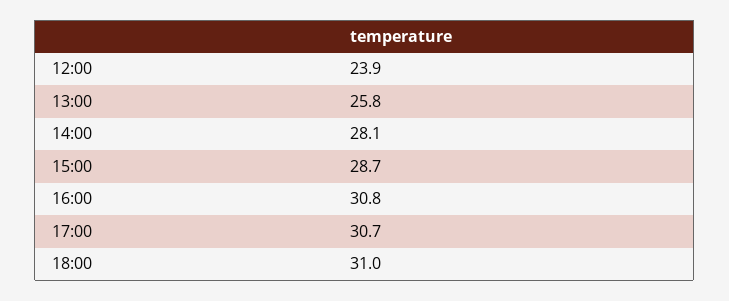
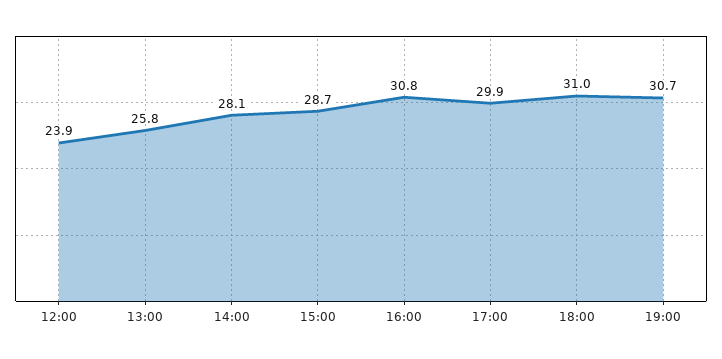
17:00: 30.7 -> 29.9
19:00: none -> 30.7

